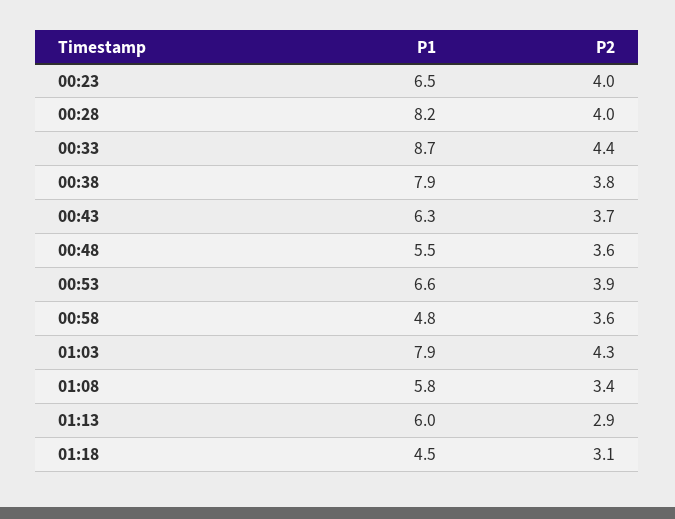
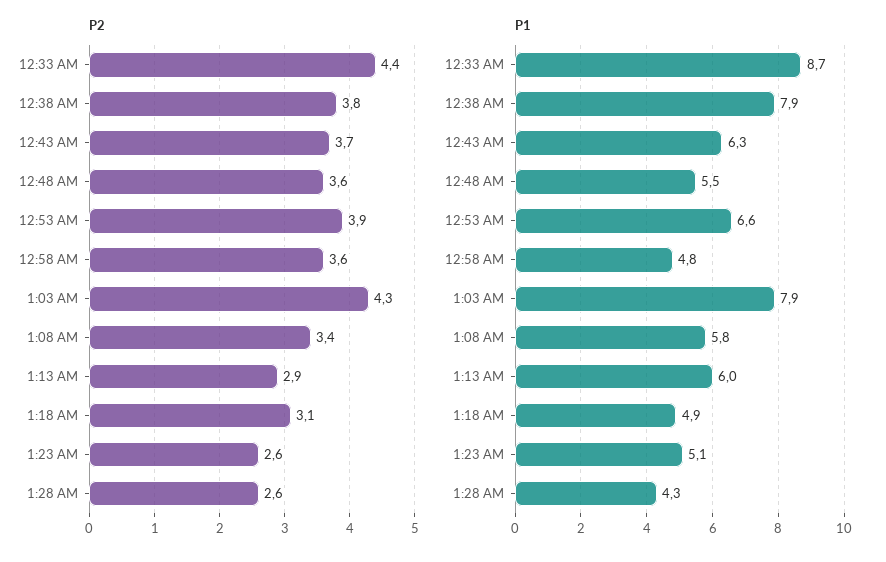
P1, 00:23: 6.5 -> none
P2, 00:23: 4 -> none
P1, 00:28: 8.2 -> none
P2, 00:28: 4 -> none
P1, 01:18: 4.5 -> 4.9
P2, 1:23 AM: none -> 2.6
P2, 1:28 AM: none -> 2.6
P1, 1:23 AM: none -> 5.1
P1, 1:28 AM: none -> 4.3

